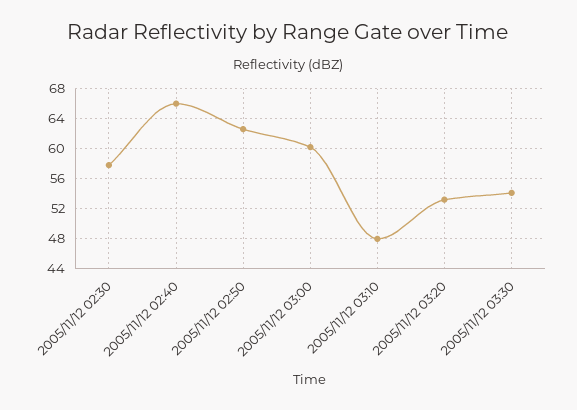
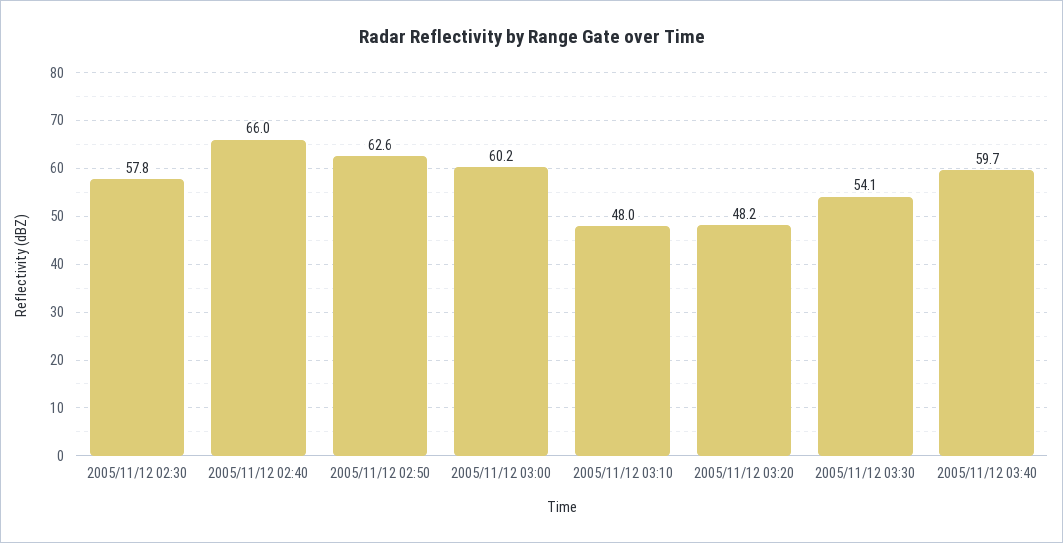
2005/11/12 03:20: 53 -> 48.2
2005/11/12 03:40: none -> 59.7

